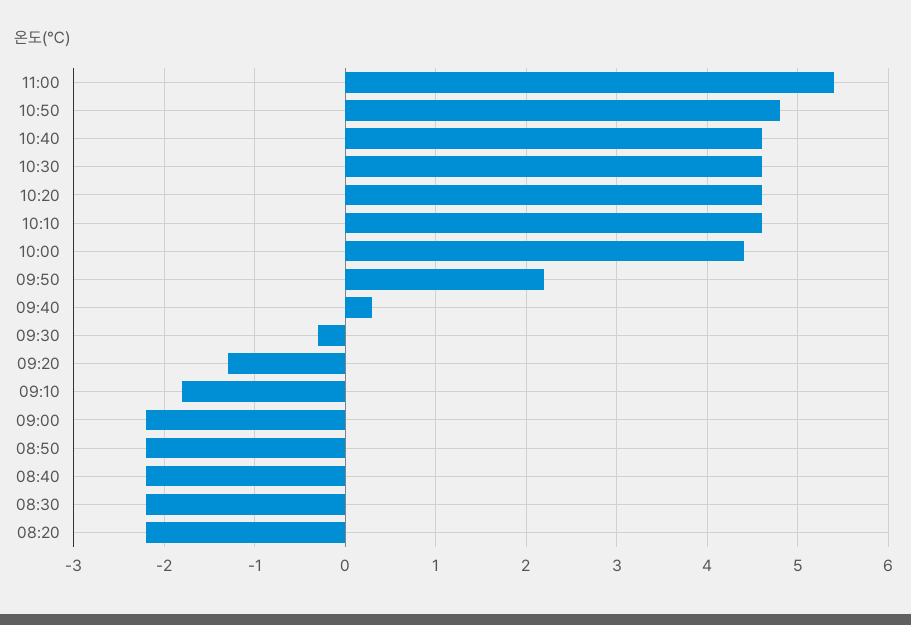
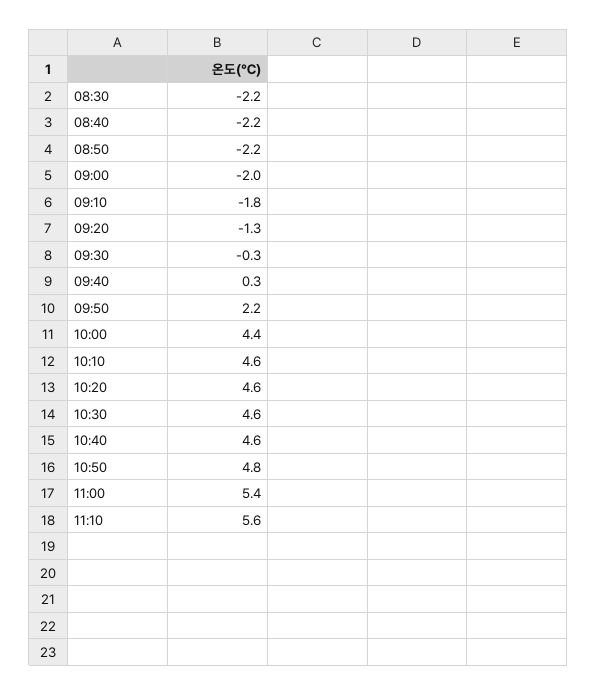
09:00: -2.2 -> -2
08:20: -2.2 -> none
11:10: none -> 5.6

